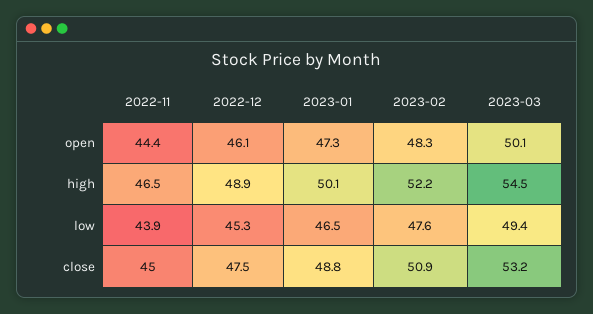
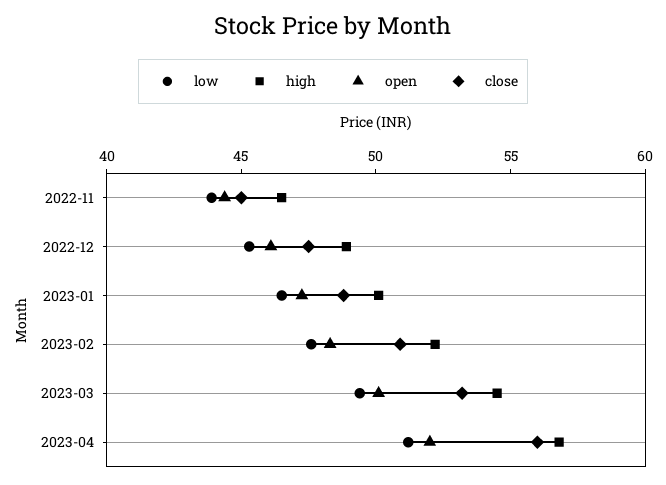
low, 2023-04: none -> 51
high, 2023-04: none -> 57
open, 2023-04: none -> 52
close, 2023-04: none -> 56

